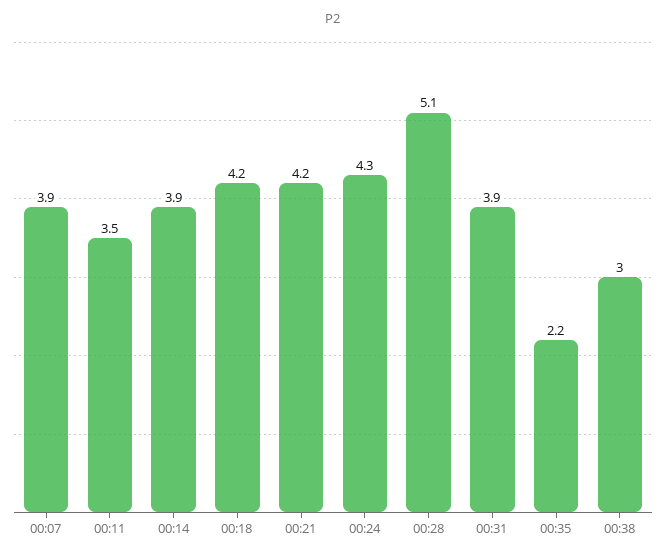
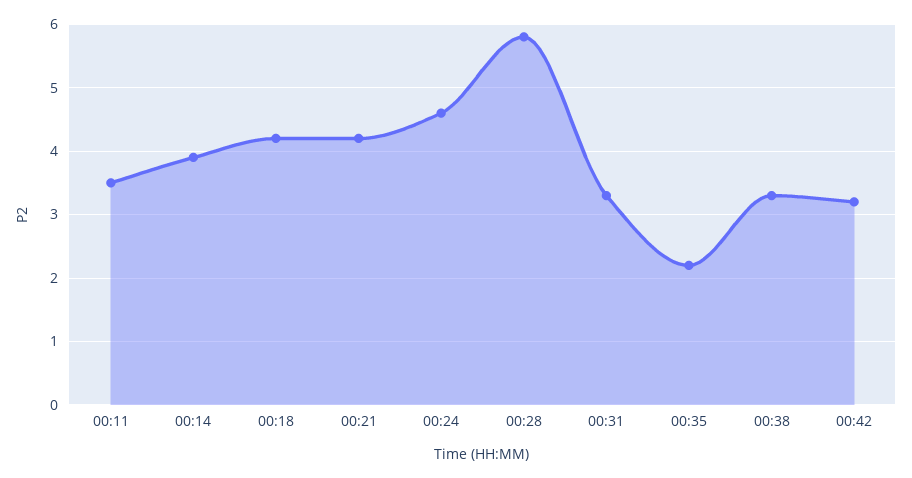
00:07: 3.9 -> none
00:24: 4.3 -> 4.6
00:28: 5.1 -> 5.8
00:31: 3.9 -> 3.3
00:38: 3 -> 3.3
00:42: none -> 3.2

